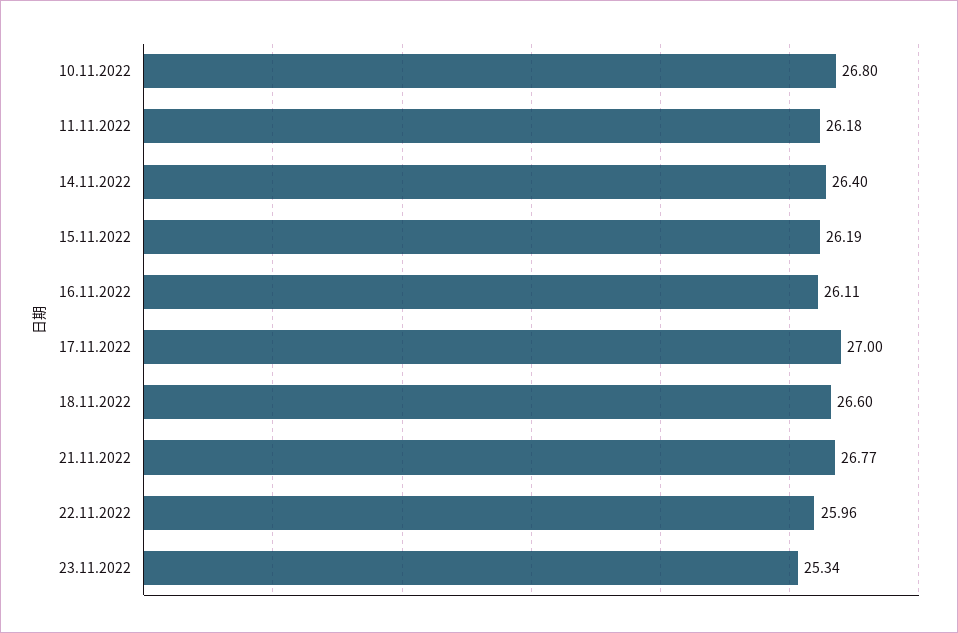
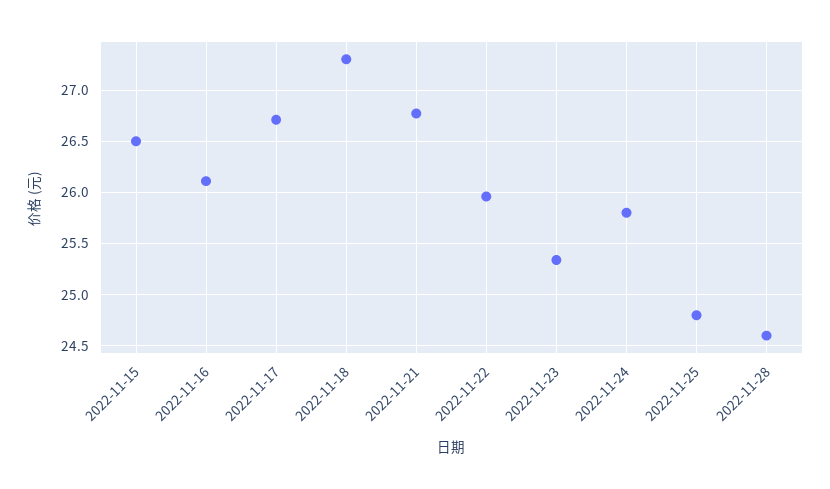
10.11.2022: 26.8 -> none
11.11.2022: 26.18 -> none
14.11.2022: 26.4 -> none
15.11.2022: 26.19 -> 26.5
17.11.2022: 27 -> 26.7
18.11.2022: 26.6 -> 27.3
2022-11-24: none -> 25.8
2022-11-25: none -> 24.8
2022-11-28: none -> 24.6

